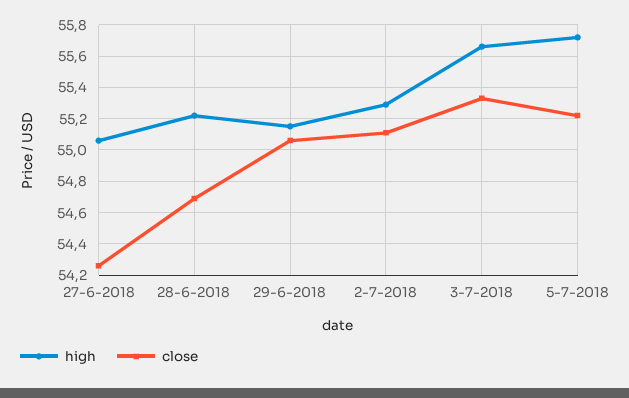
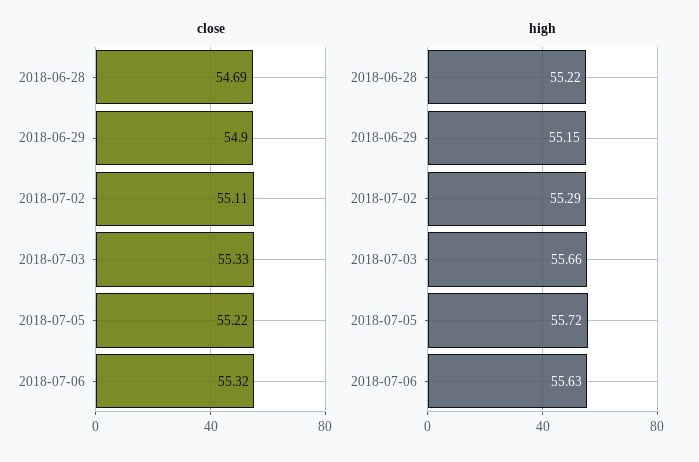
high, 27-6-2018: 55.05 -> none
close, 27-6-2018: 54.25 -> none
close, 29-6-2018: 55.05 -> 54.9
close, 2018-07-06: none -> 55.32
high, 2018-07-06: none -> 55.63

